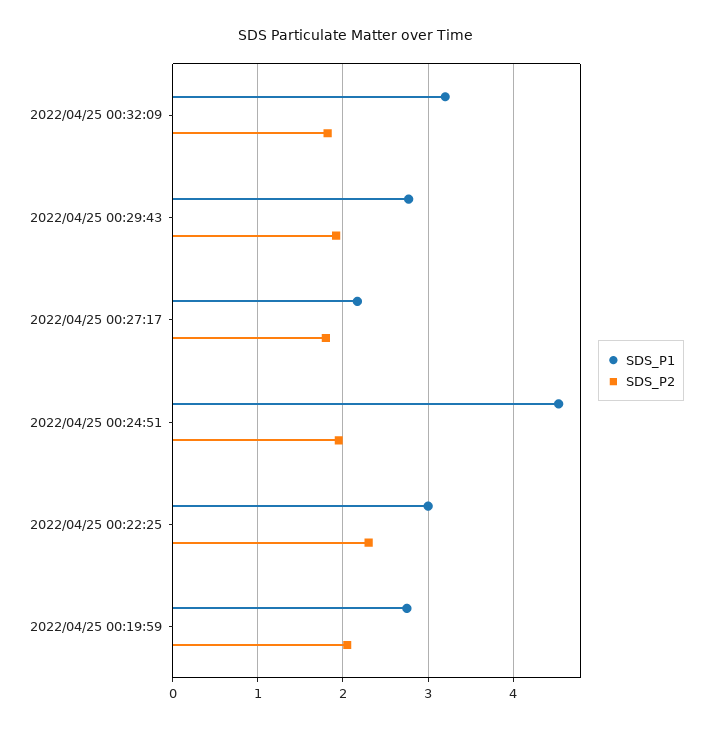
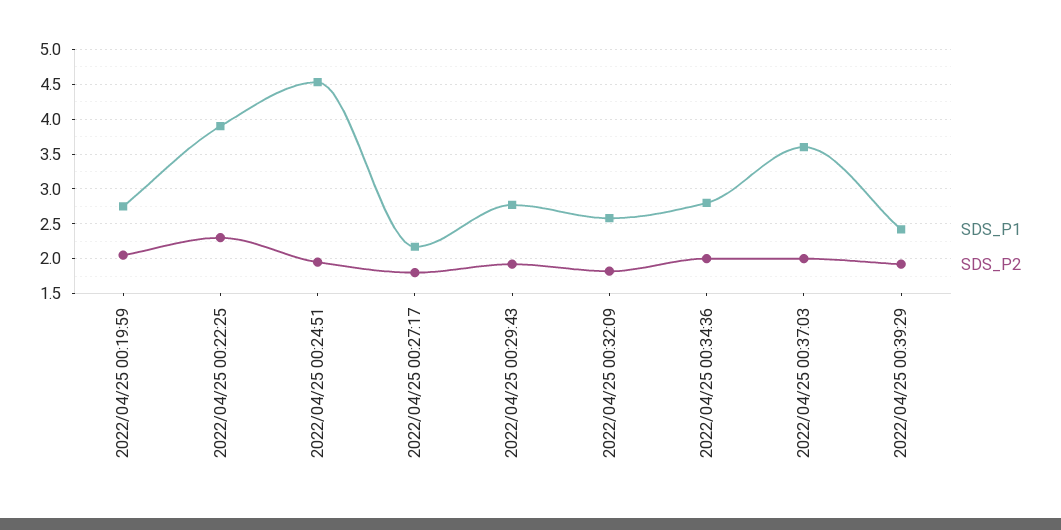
SDS_P1, 2022/04/25 00:32:09: 3.2 -> 2.6
SDS_P1, 2022/04/25 00:22:25: 3 -> 3.9
SDS_P1, 2022/04/25 00:34:36: none -> 2.8
SDS_P2, 2022/04/25 00:34:36: none -> 2
SDS_P1, 2022/04/25 00:37:03: none -> 3.6
SDS_P2, 2022/04/25 00:37:03: none -> 2
SDS_P1, 2022/04/25 00:39:29: none -> 2.4
SDS_P2, 2022/04/25 00:39:29: none -> 1.9

